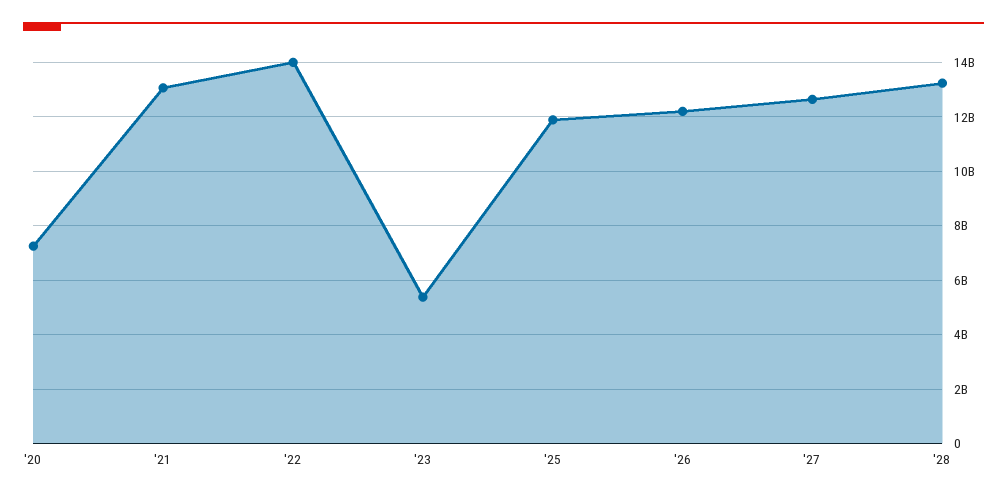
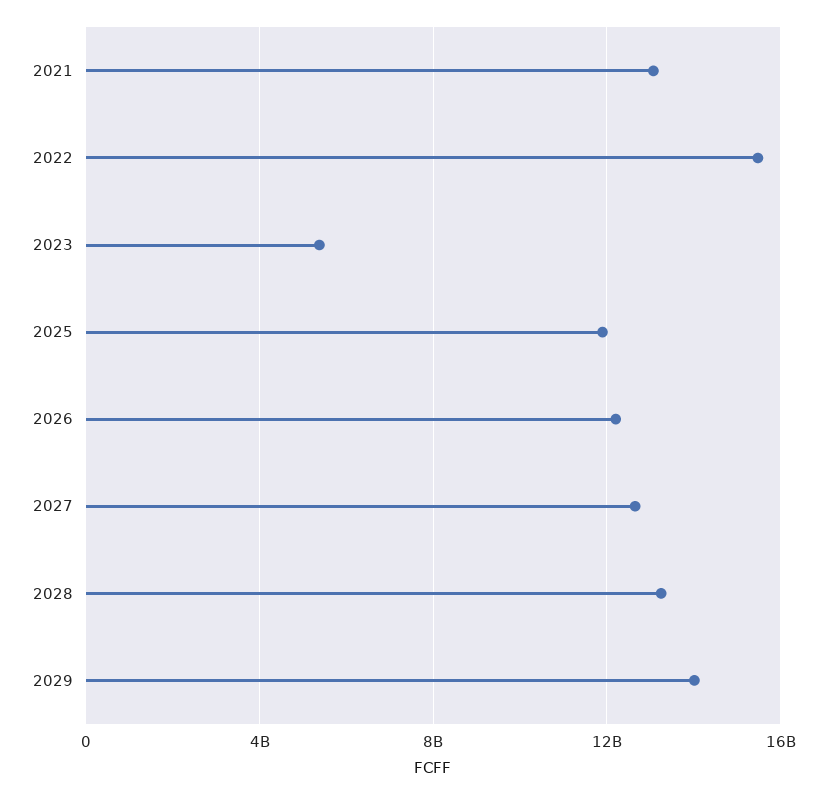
'20: 7250000000 -> none
'22: 14000000000 -> 15500000000
2029: none -> 14000000000

